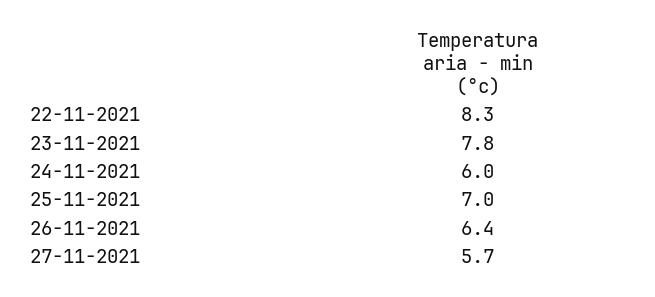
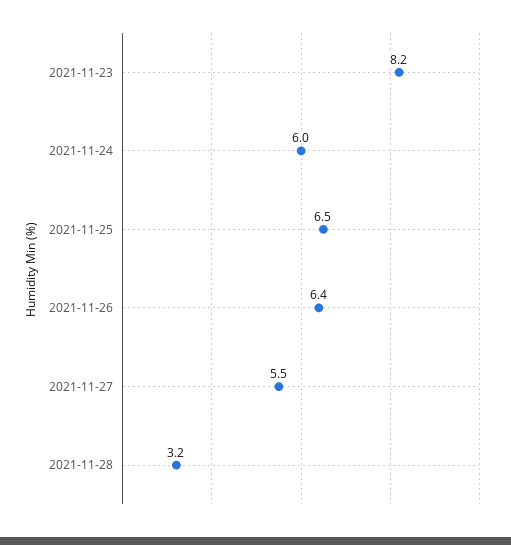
22-11-2021: 8.3 -> none
23-11-2021: 7.8 -> 8.2
25-11-2021: 7 -> 6.5
27-11-2021: 5.7 -> 5.5
2021-11-28: none -> 3.2

